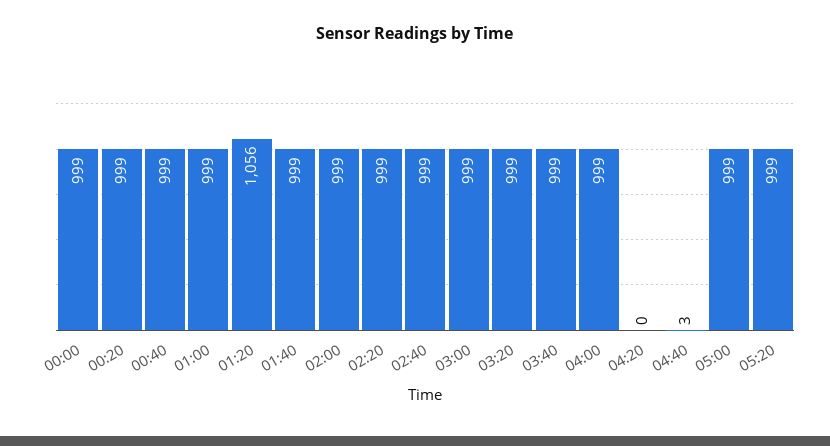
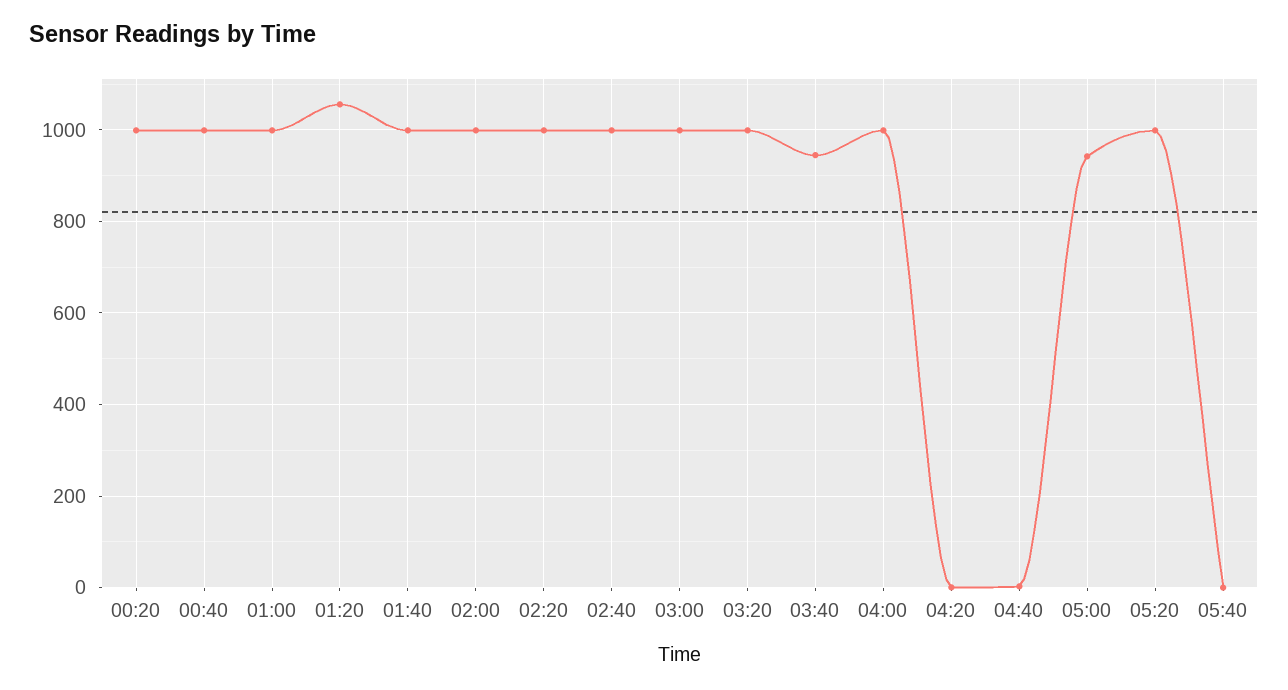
00:00: 999 -> none
03:40: 999 -> 940
05:00: 999 -> 940
05:40: none -> 0

